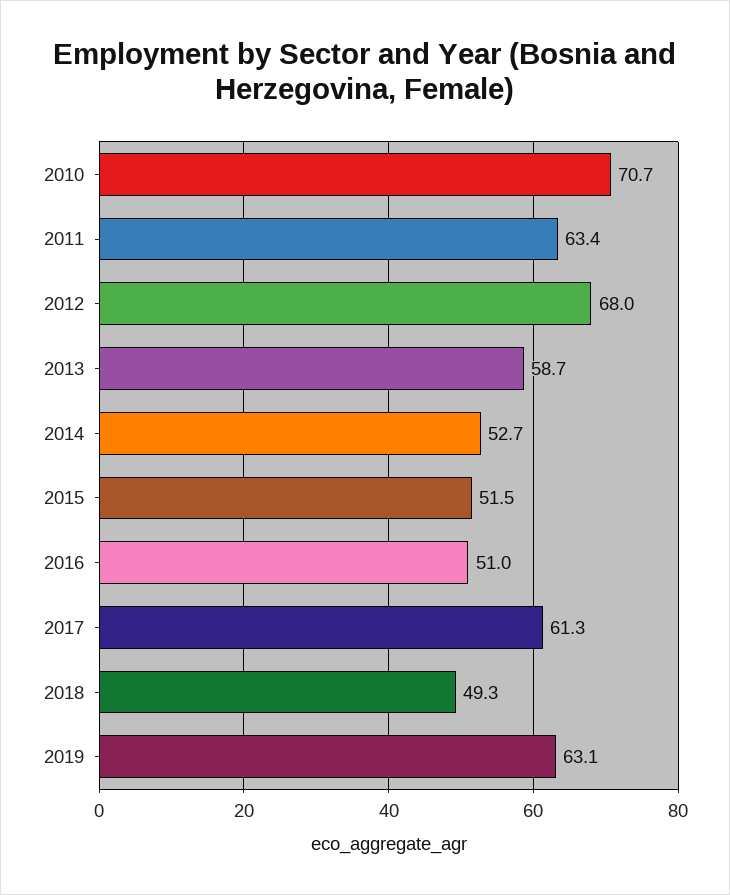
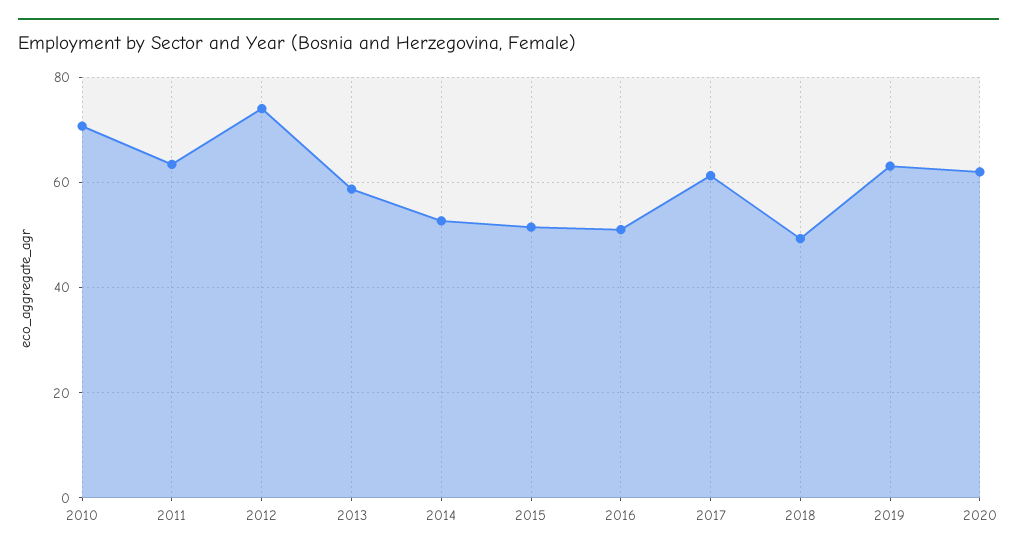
2012: 68 -> 74
2020: none -> 62

